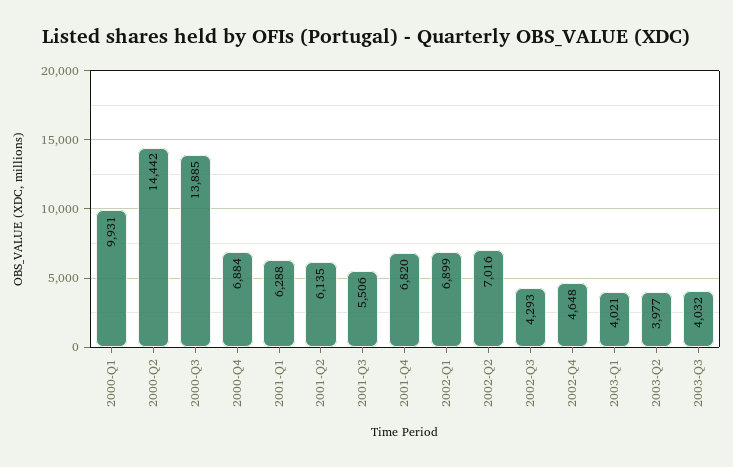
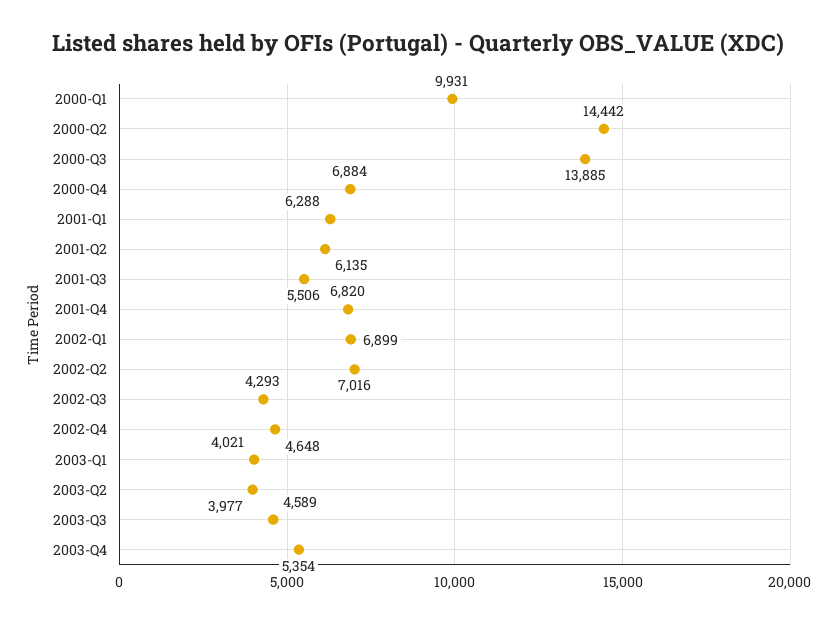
2003-Q3: 4032 -> 4589
2003-Q4: none -> 5354

